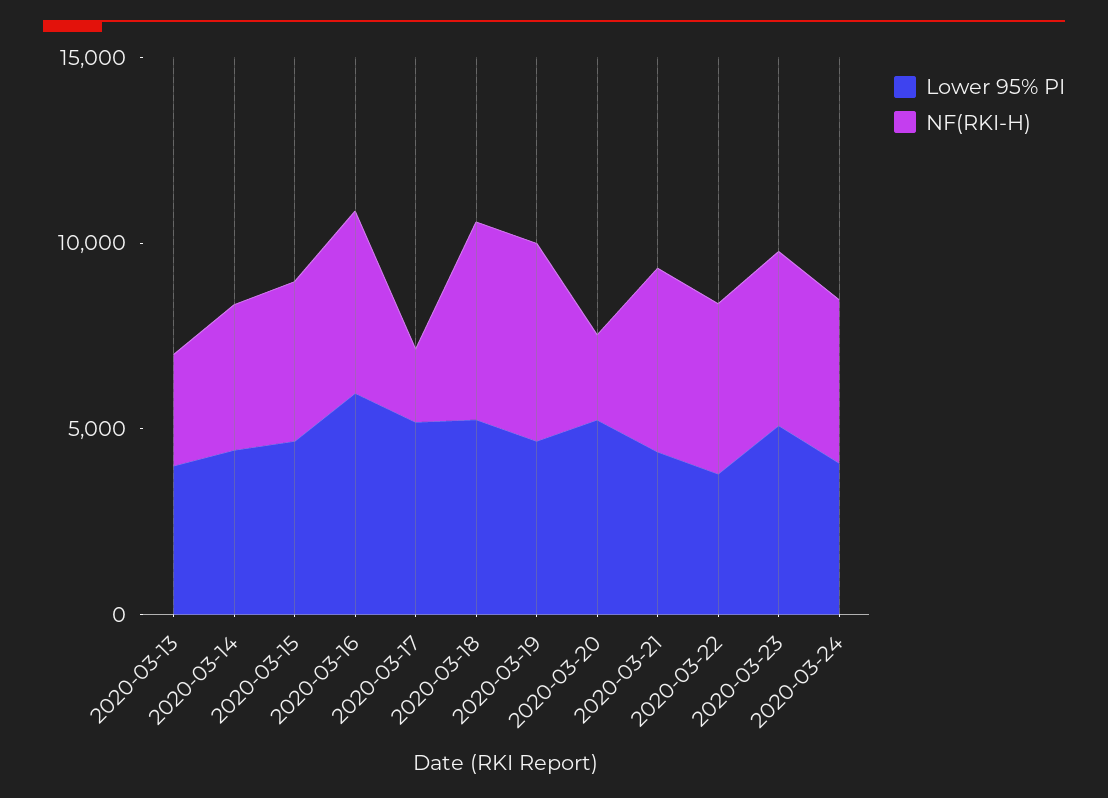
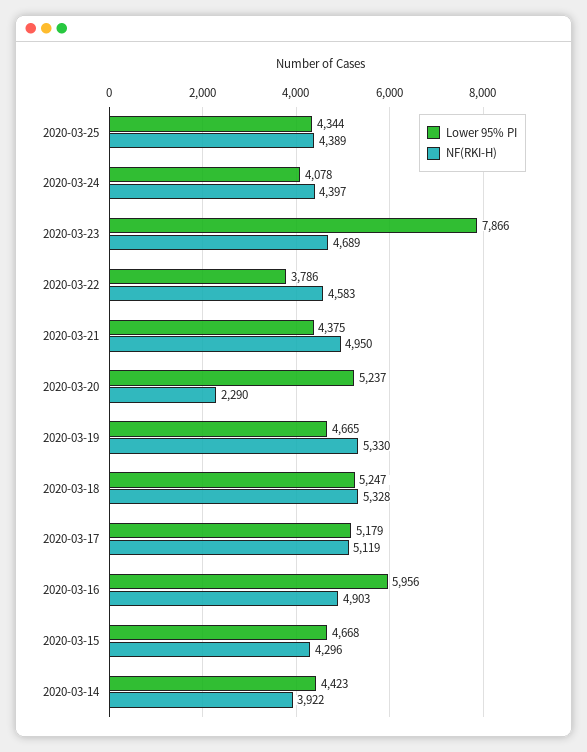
Lower 95% PI, 2020-03-13: 4000 -> none
NF(RKI-H), 2020-03-13: 3000 -> none
NF(RKI-H), 2020-03-17: 2000 -> 5119
Lower 95% PI, 2020-03-23: 5000 -> 7866
Lower 95% PI, 2020-03-25: none -> 4344
NF(RKI-H), 2020-03-25: none -> 4389

